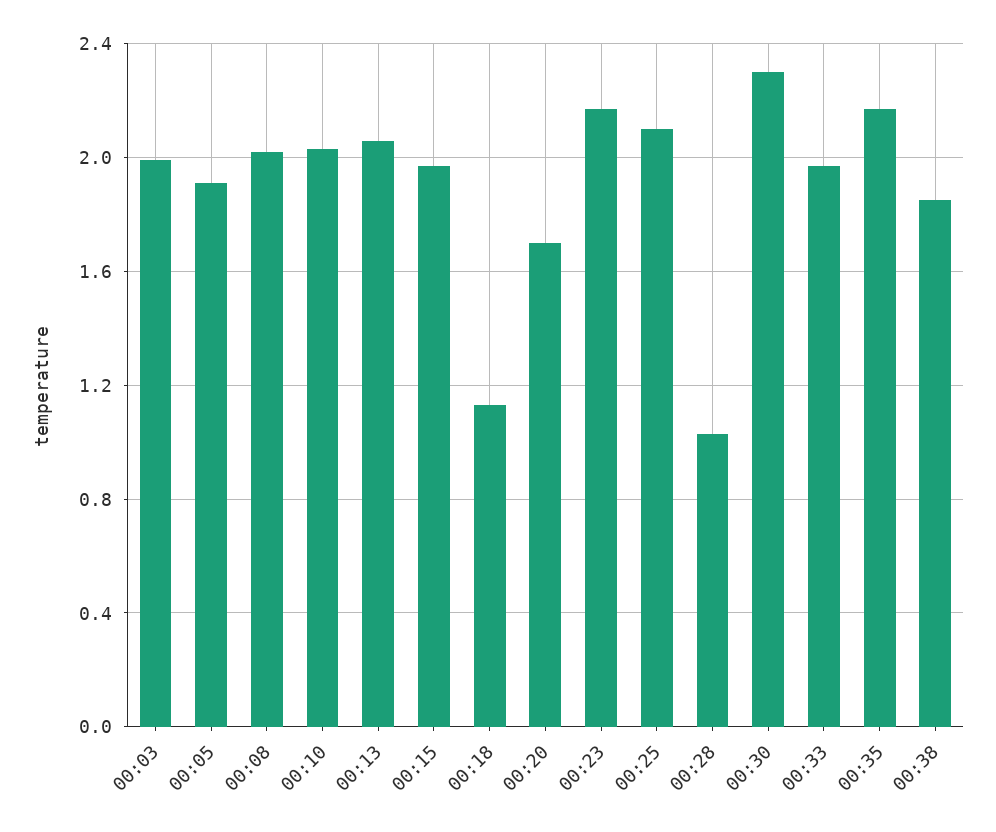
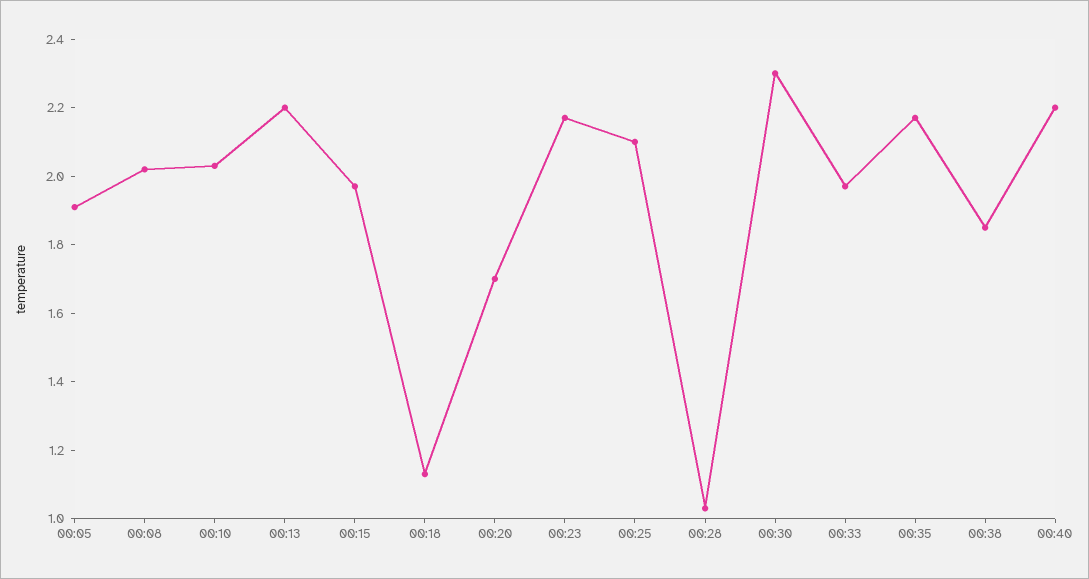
00:03: 2 -> none
00:13: 2.05 -> 2.2
00:40: none -> 2.2

